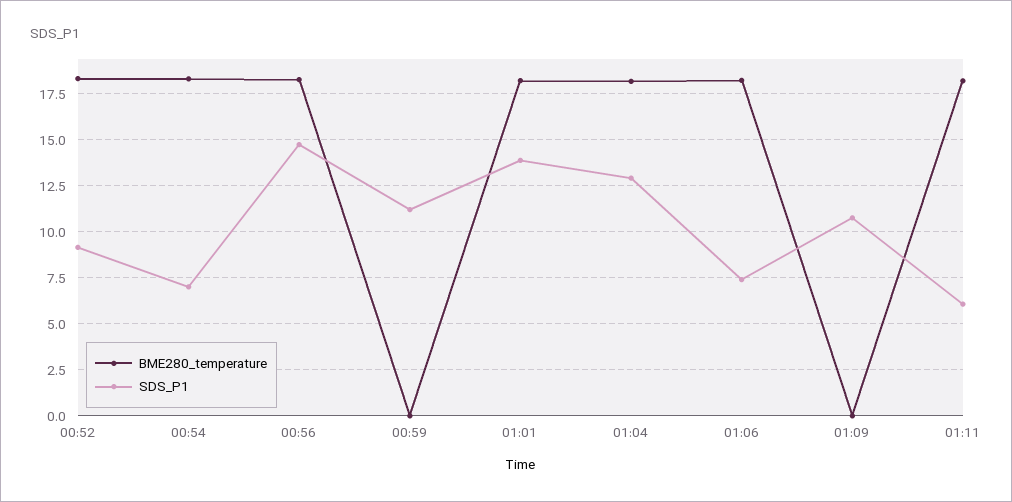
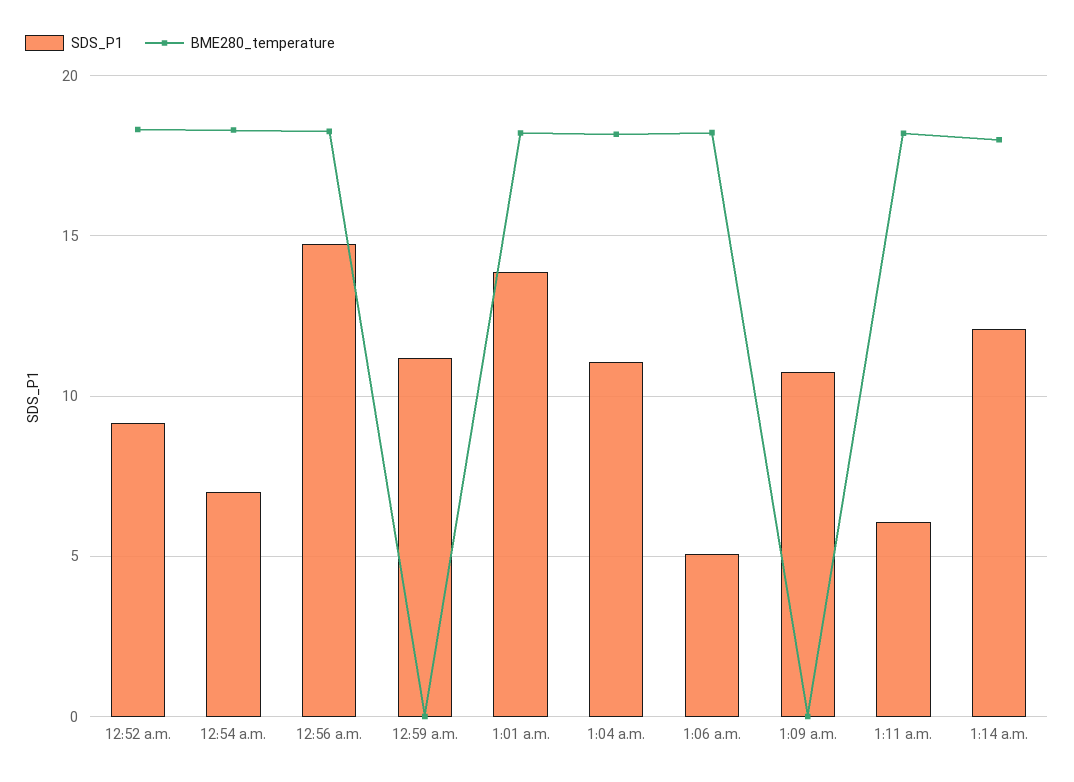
SDS_P1, 01:04: 13 -> 11
SDS_P1, 01:06: 7.5 -> 5
SDS_P1, 1:14 a.m.: none -> 12
BME280_temperature, 1:14 a.m.: none -> 18

